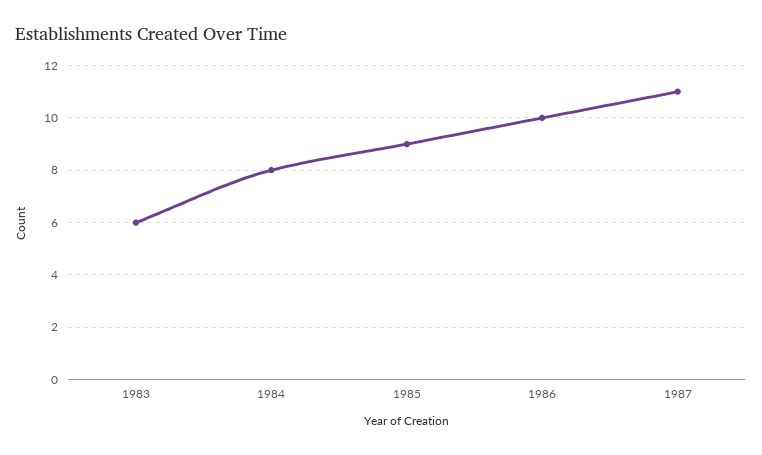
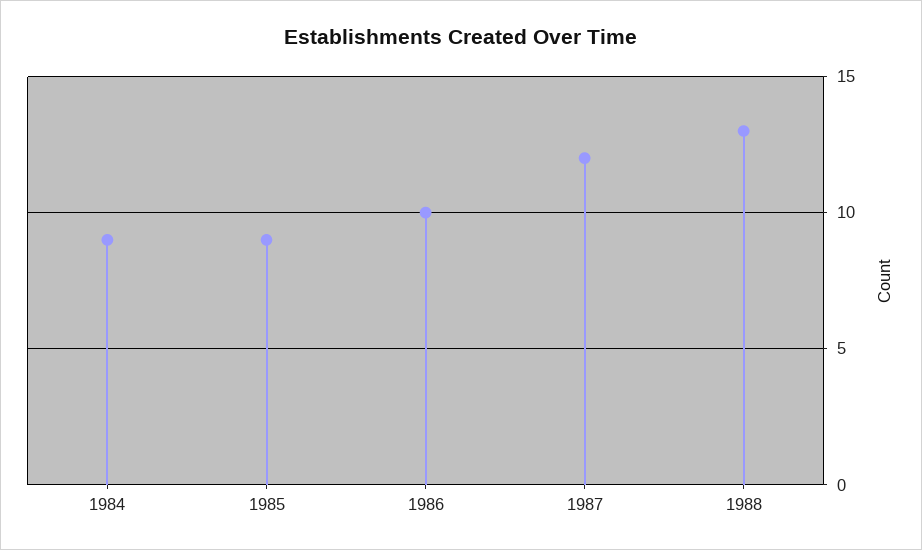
1983: 6 -> none
1984: 8 -> 9
1987: 11 -> 12
1988: none -> 13

